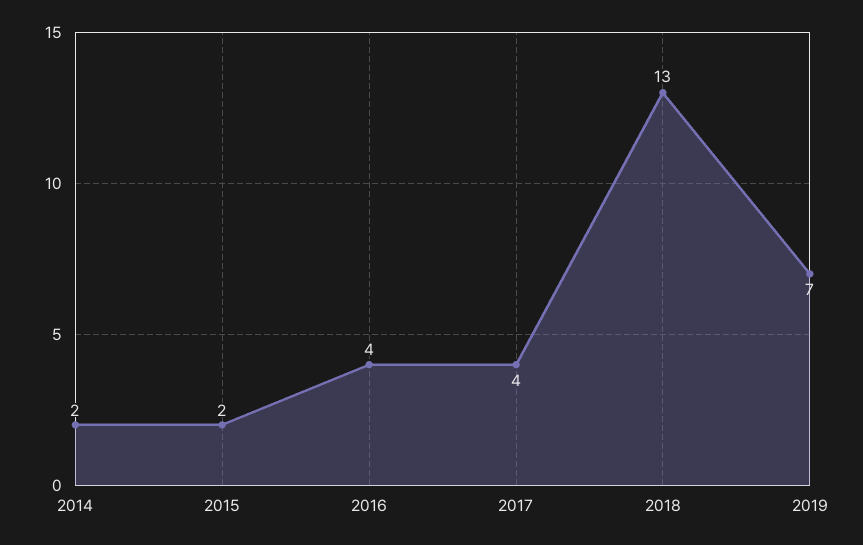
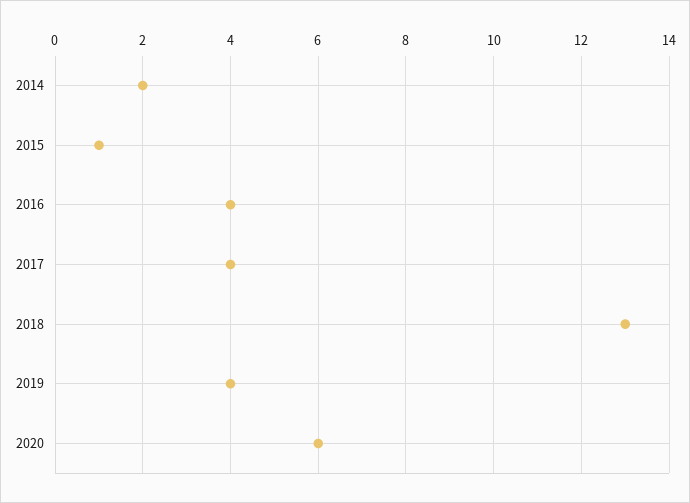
2015: 2 -> 1
2019: 7 -> 4
2020: none -> 6

